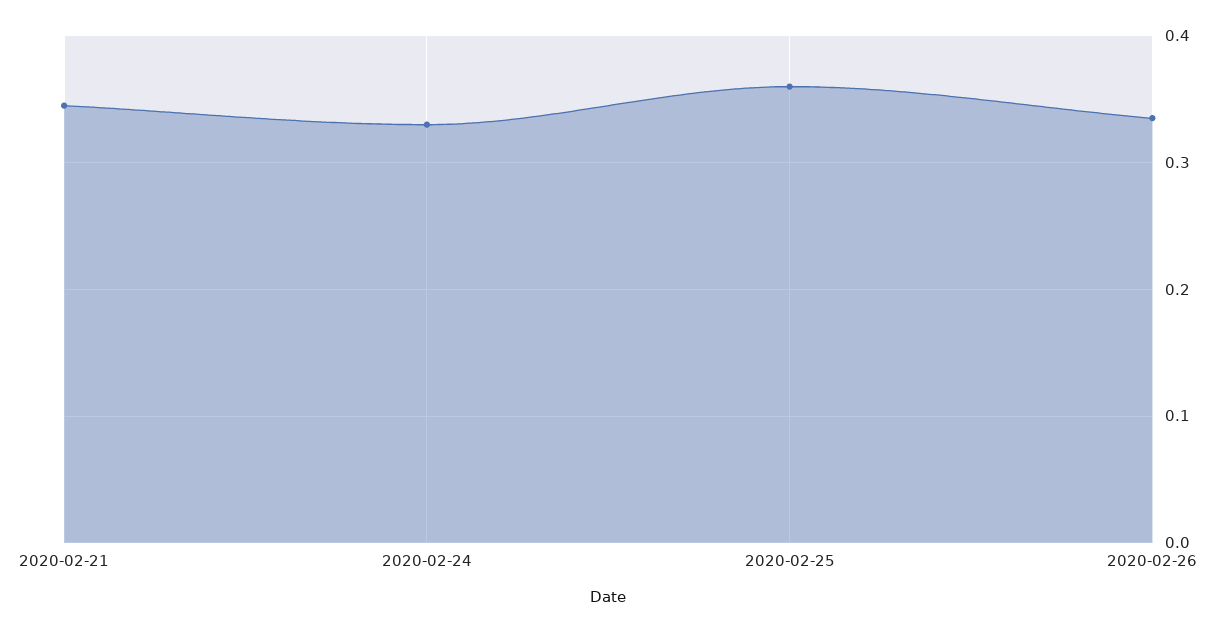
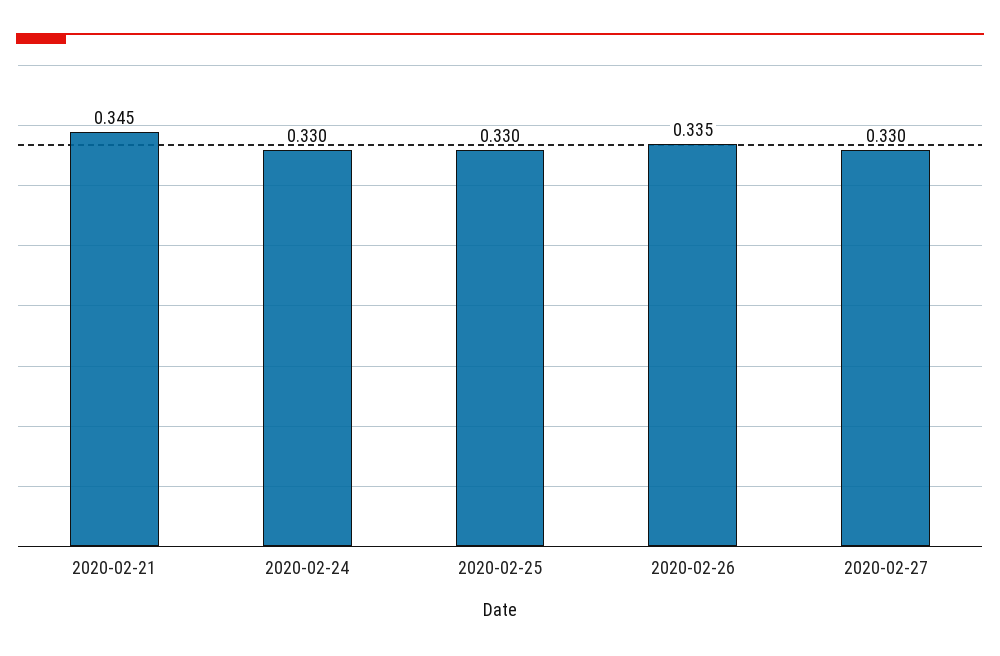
2020-02-25: 0.36 -> 0.33
2020-02-27: none -> 0.33

